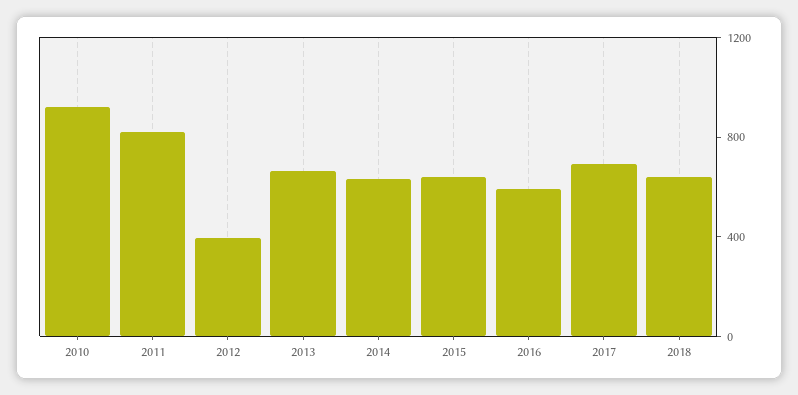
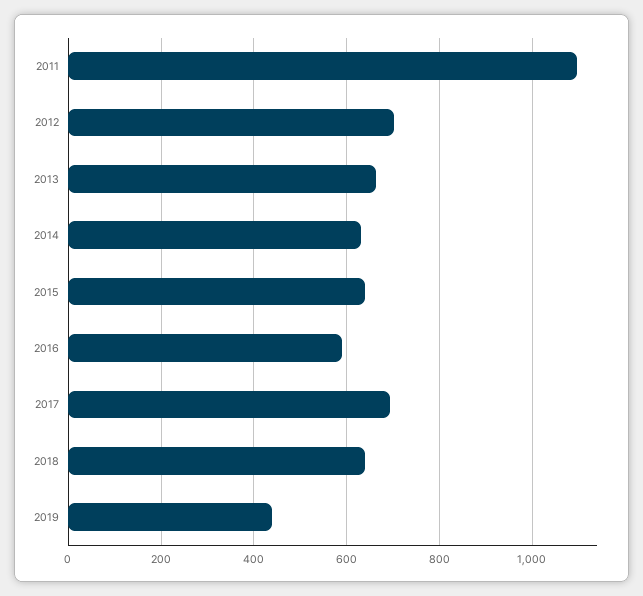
2010: 900 -> none
2011: 800 -> 1100
2012: 400 -> 700
2019: none -> 440

